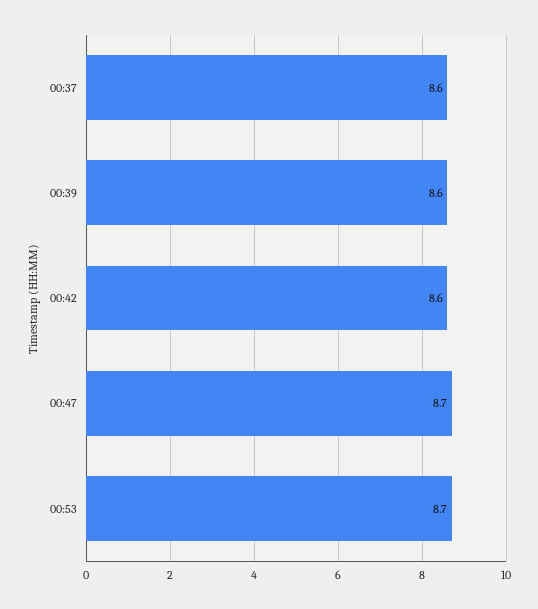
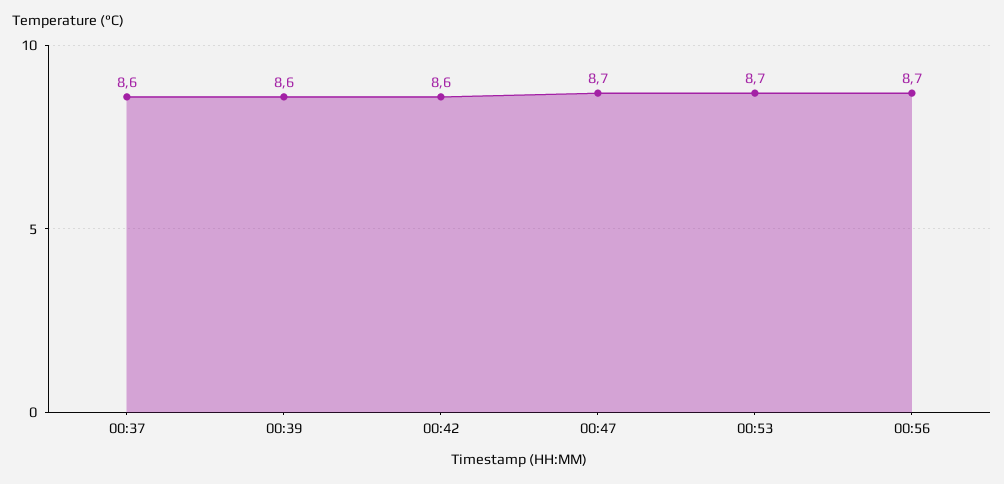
00:56: none -> 8.7

